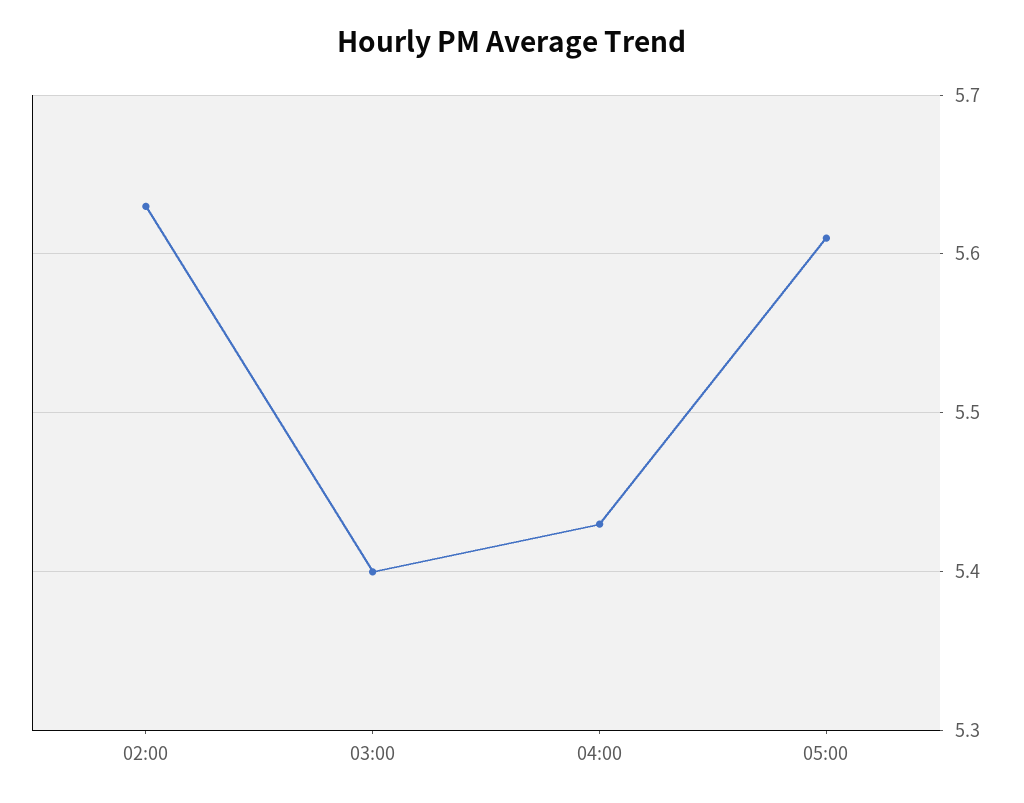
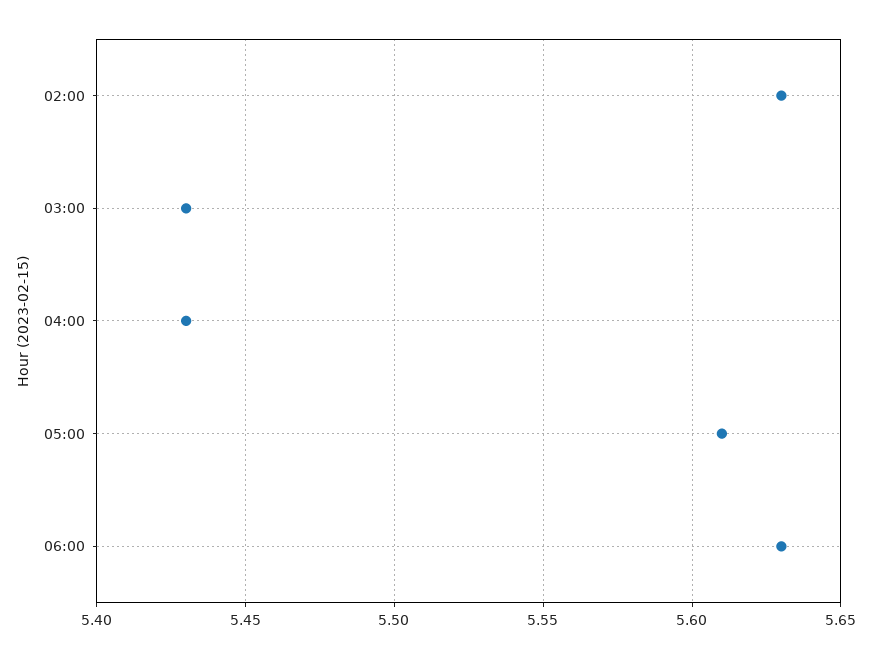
03:00: 5.4 -> 5.43
06:00: none -> 5.63

